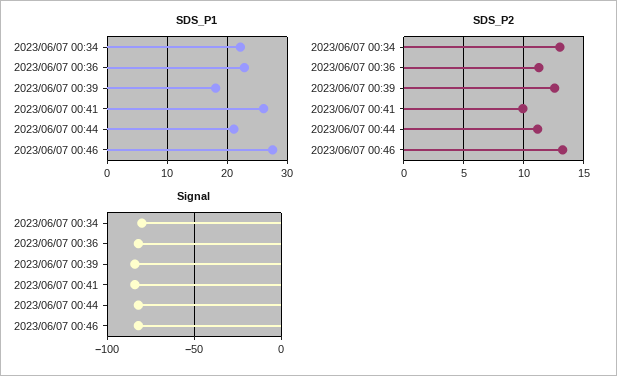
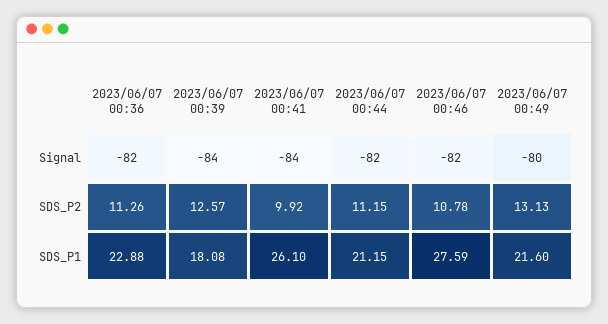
SDS_P1, 2023/06/07 00:34: 22 -> none
SDS_P2, 2023/06/07 00:34: 13 -> none
SDS_P2, 2023/06/07 00:46: 13 -> 10.78
Signal, 2023/06/07 00:34: -80 -> none
Signal, 2023/06/07 00:49: none -> -80
SDS_P2, 2023/06/07 00:49: none -> 13.13
SDS_P1, 2023/06/07 00:49: none -> 21.6

